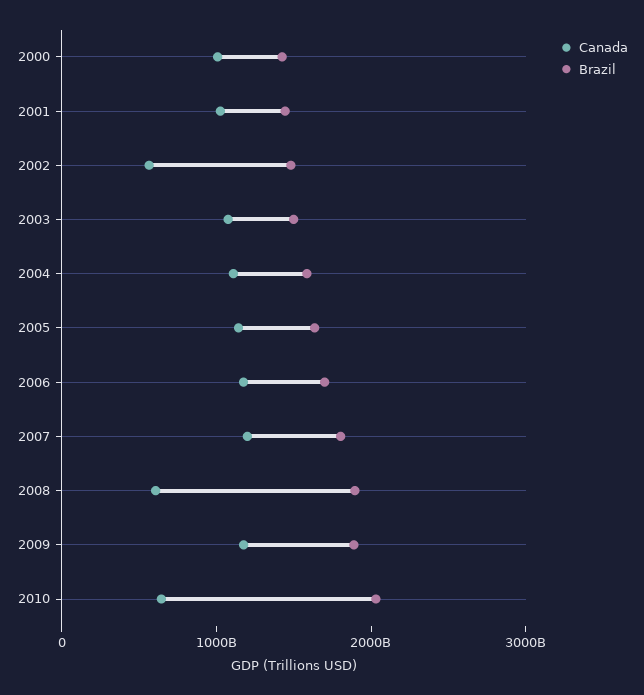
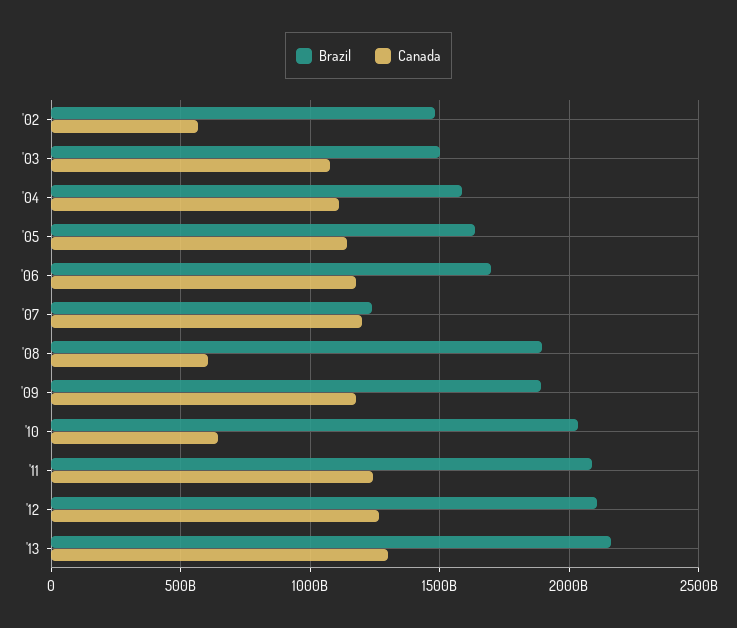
Canada, 2000: 1000000000000 -> none
Brazil, 2000: 1400000000000 -> none
Canada, 2001: 1000000000000 -> none
Brazil, 2001: 1400000000000 -> none
Brazil, 2007: 1800000000000 -> 1250000000000
Brazil, '11: none -> 2100000000000
Canada, '11: none -> 1250000000000
Brazil, '12: none -> 2100000000000
Canada, '12: none -> 1250000000000
Brazil, '13: none -> 2150000000000
Canada, '13: none -> 1300000000000

